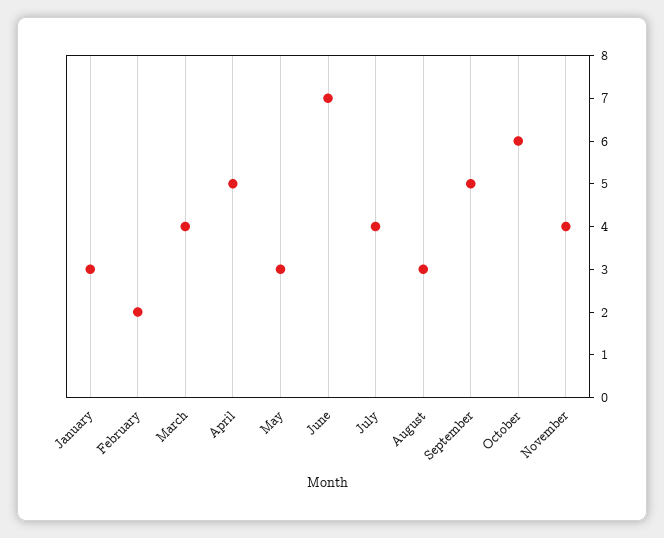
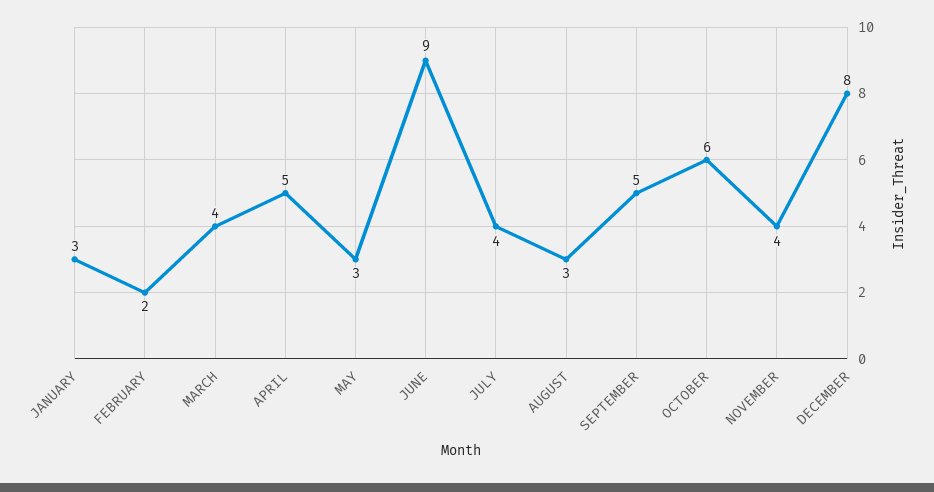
June: 7 -> 9
DECEMBER: none -> 8

